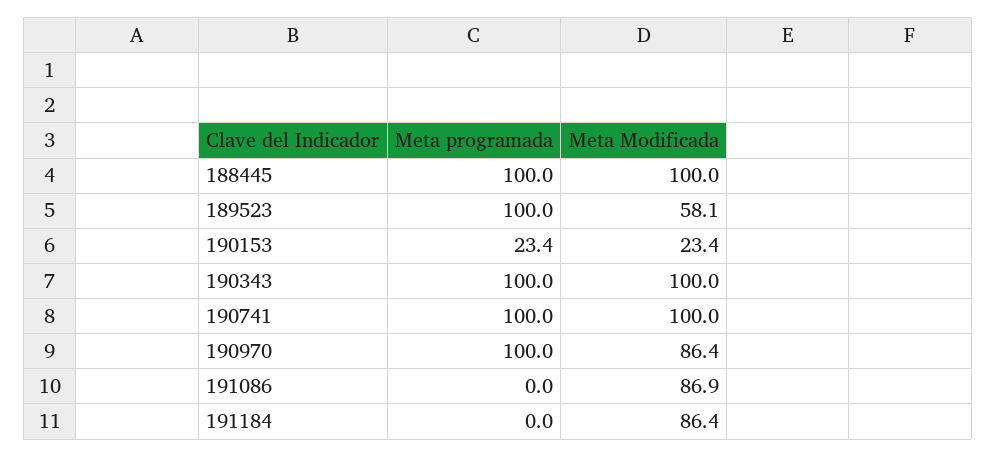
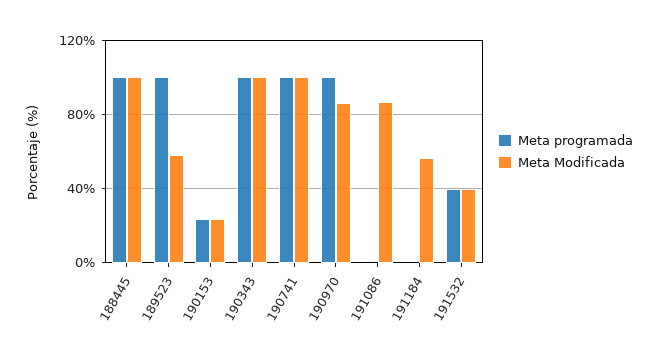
Meta Modificada, 191184: 86.4 -> 55
Meta programada, 191532: none -> 40
Meta Modificada, 191532: none -> 40

